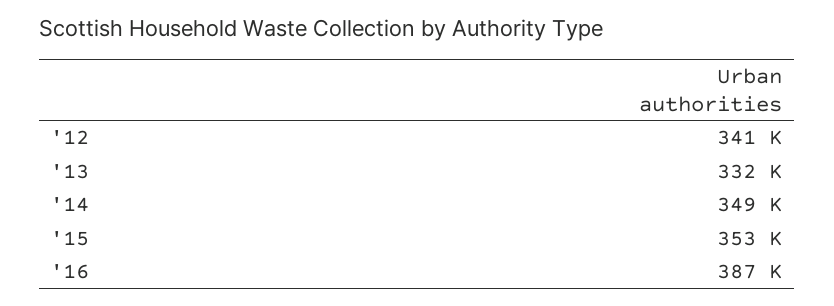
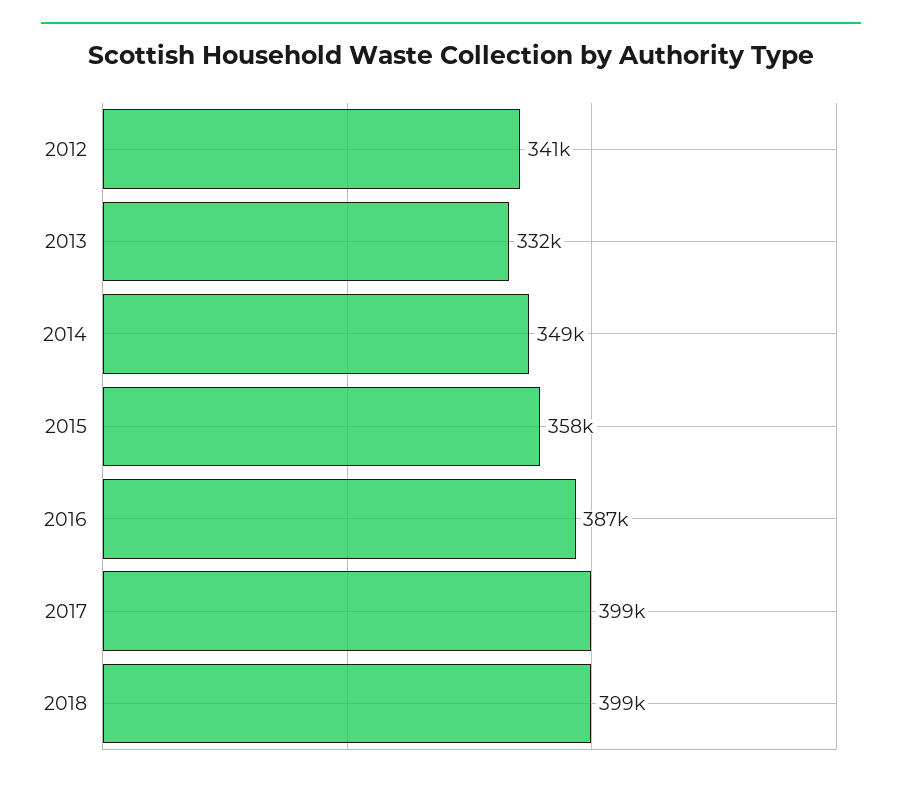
'15: 353000 -> 358000
2017: none -> 399000
2018: none -> 399000

